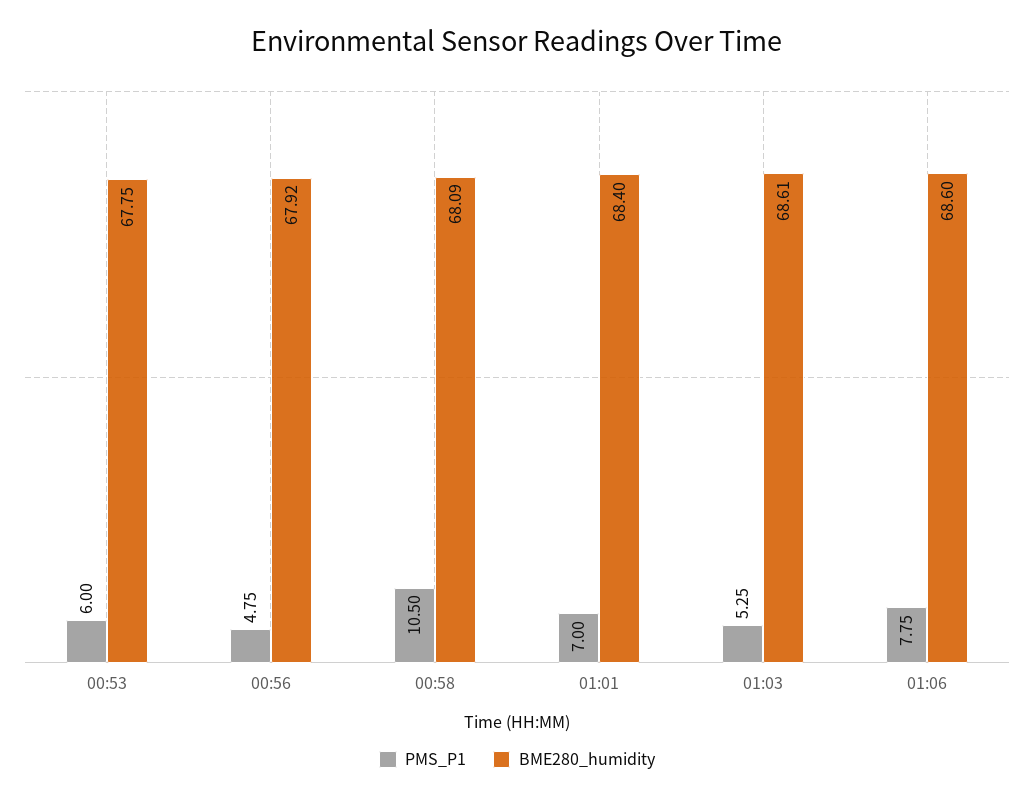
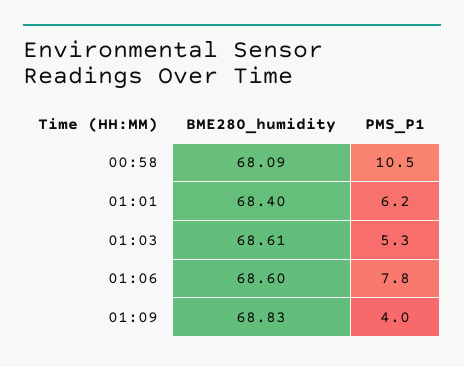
PMS_P1, 00:53: 6 -> none
BME280_humidity, 00:53: 67.75 -> none
PMS_P1, 00:56: 4.75 -> none
BME280_humidity, 00:56: 67.92 -> none
PMS_P1, 01:01: 7 -> 6.2
BME280_humidity, 01:09: none -> 68.83
PMS_P1, 01:09: none -> 4

